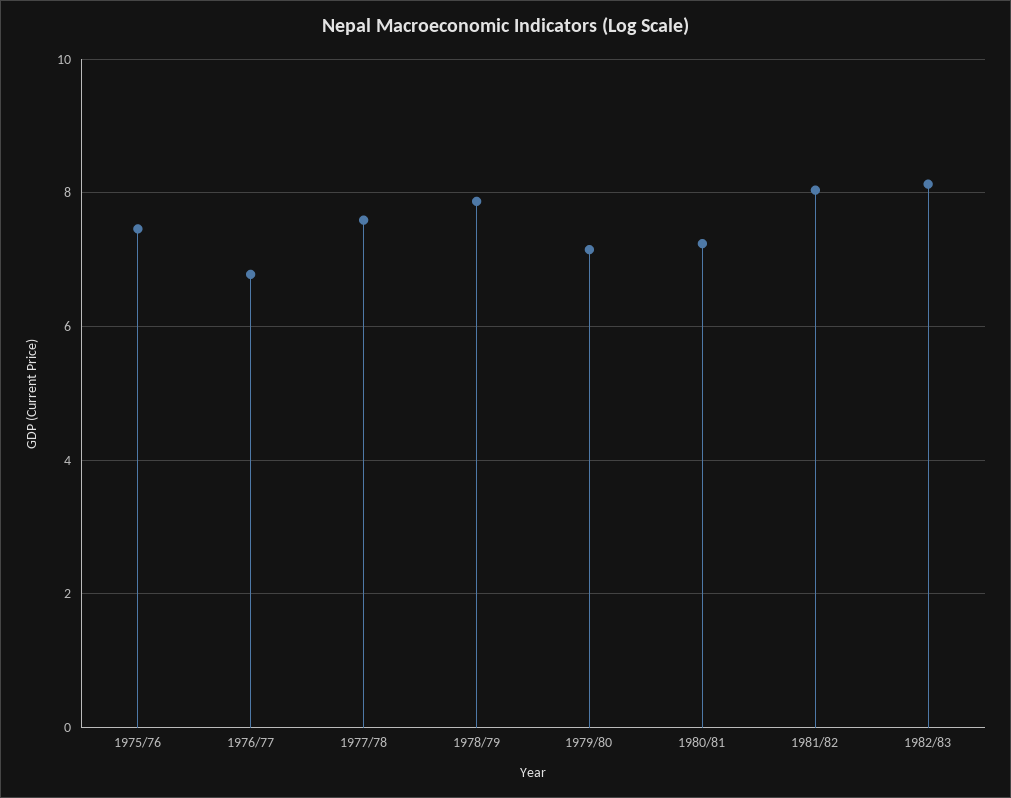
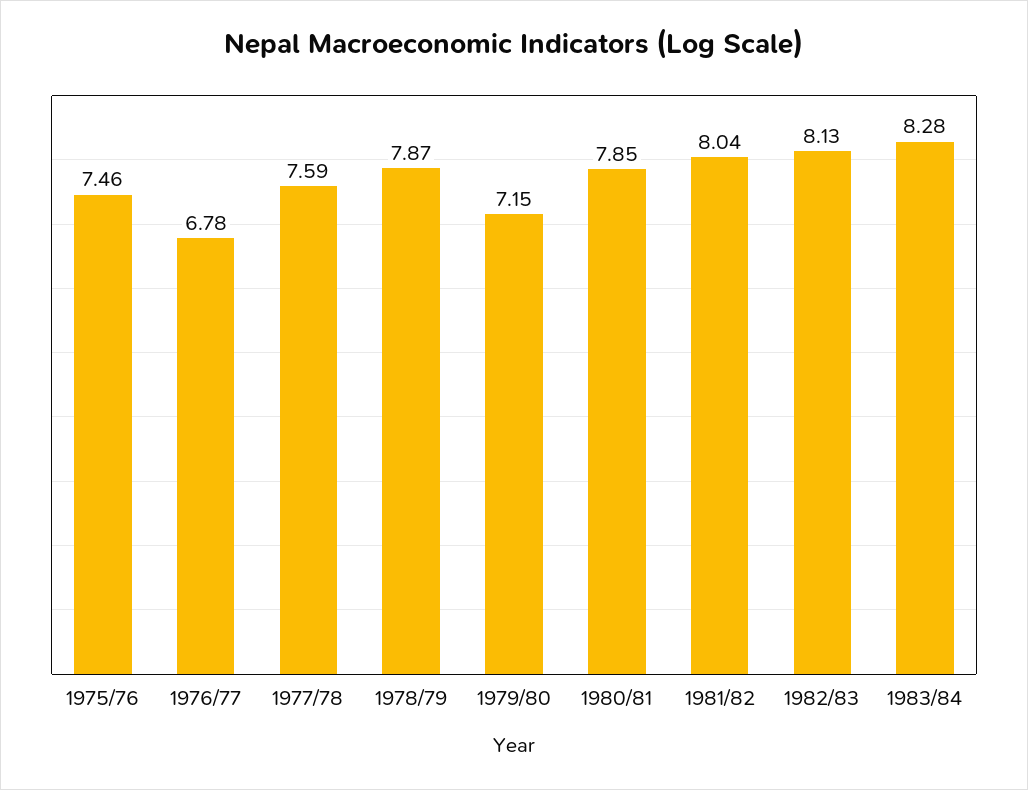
1980/81: 7.2 -> 7.85
1983/84: none -> 8.28

